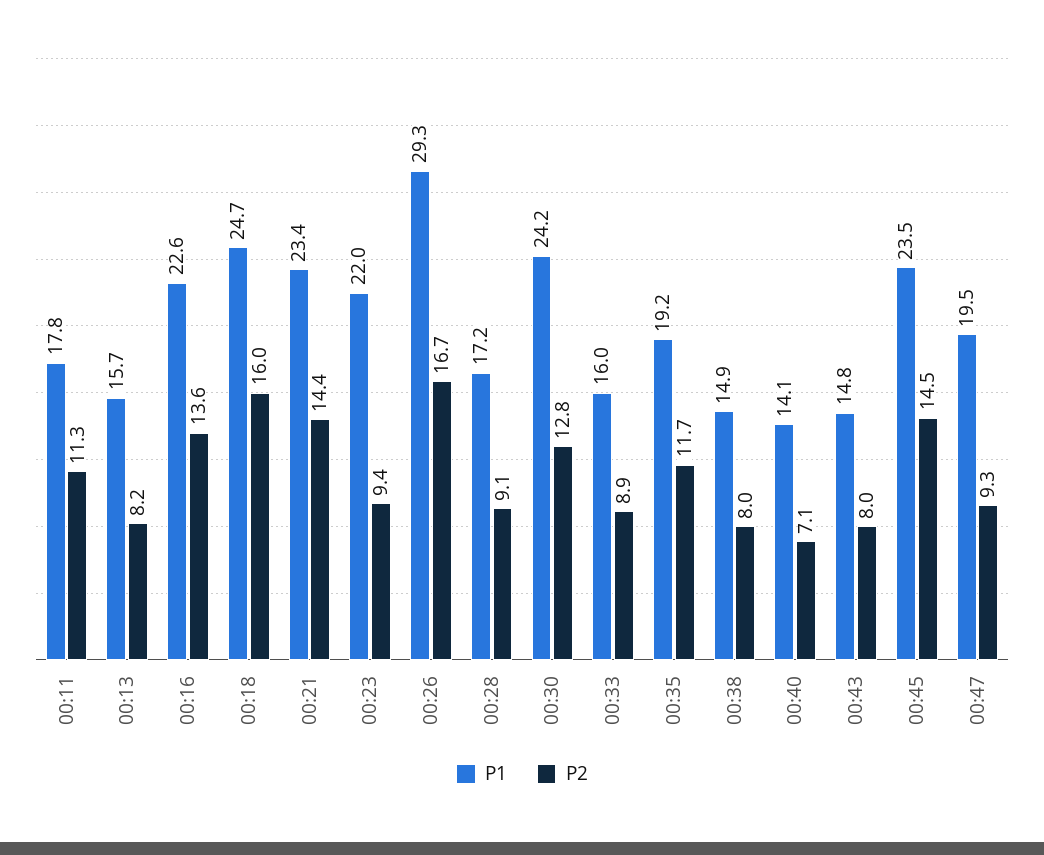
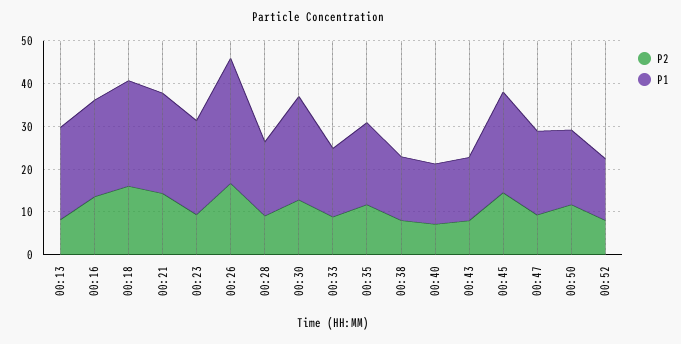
P1, 00:11: 17.8 -> none
P2, 00:11: 11.3 -> none
P1, 00:13: 15.7 -> 22
P2, 00:50: none -> 12
P1, 00:50: none -> 18
P2, 00:52: none -> 8
P1, 00:52: none -> 14

